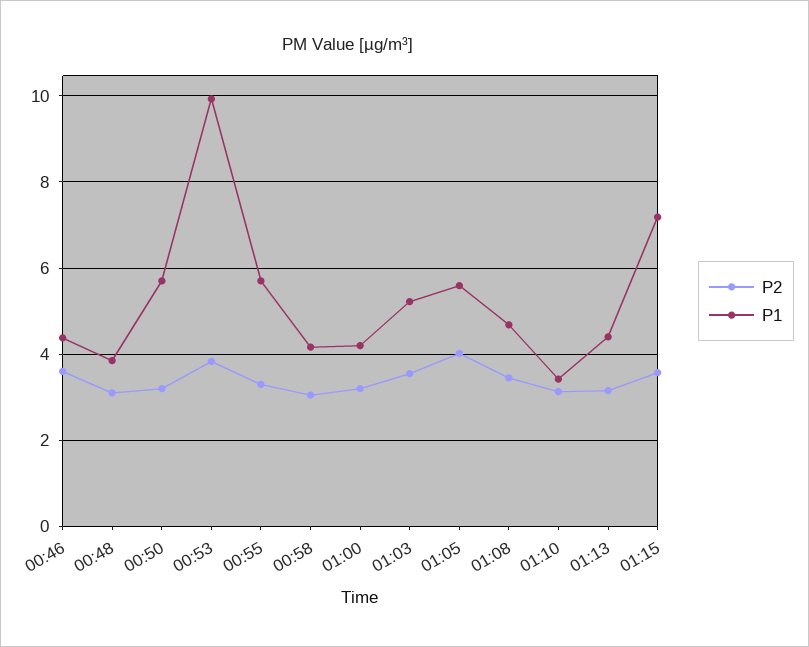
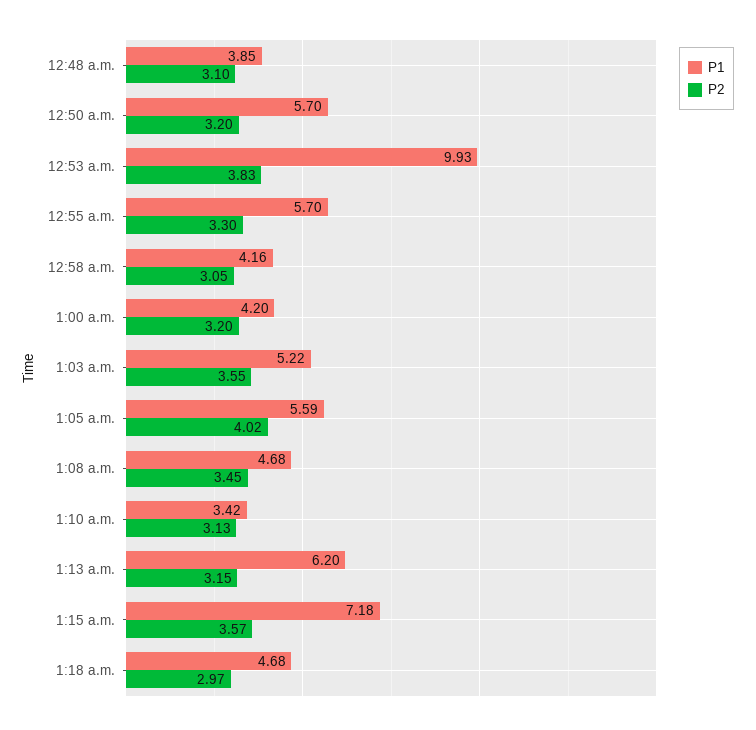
P2, 00:46: 3.6 -> none
P1, 00:46: 4.4 -> none
P1, 01:13: 4.4 -> 6.2
P1, 1:18 a.m.: none -> 4.68
P2, 1:18 a.m.: none -> 2.97

